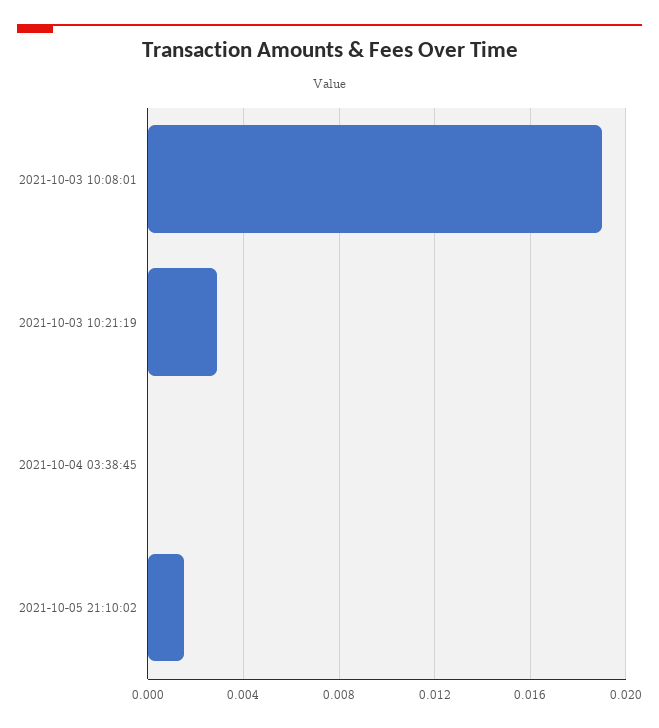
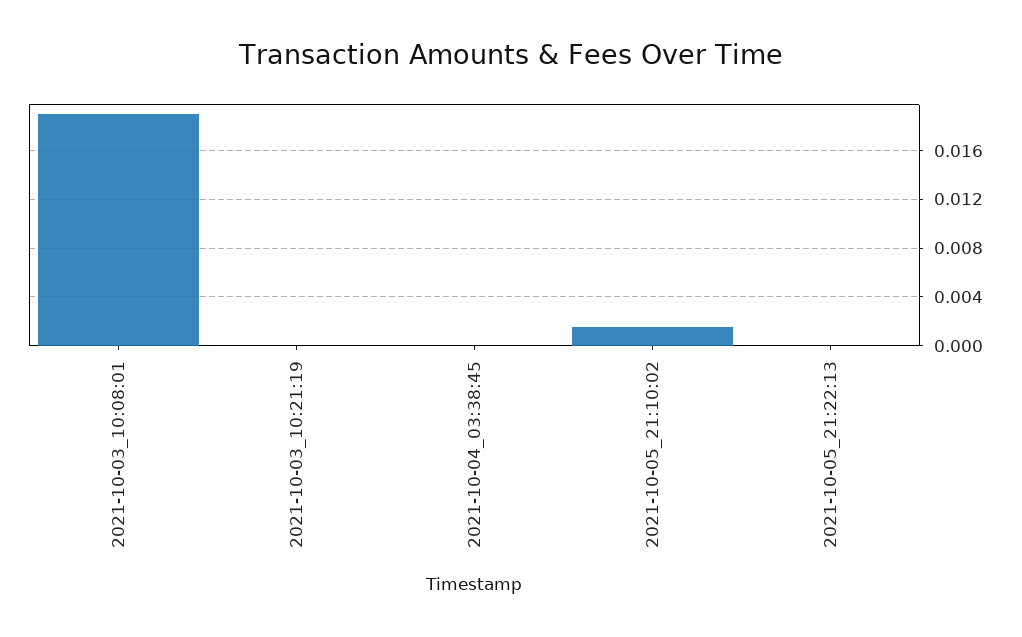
2021-10-03 10:21:19: 0.003 -> 0
2021-10-05_21:22:13: none -> 0

